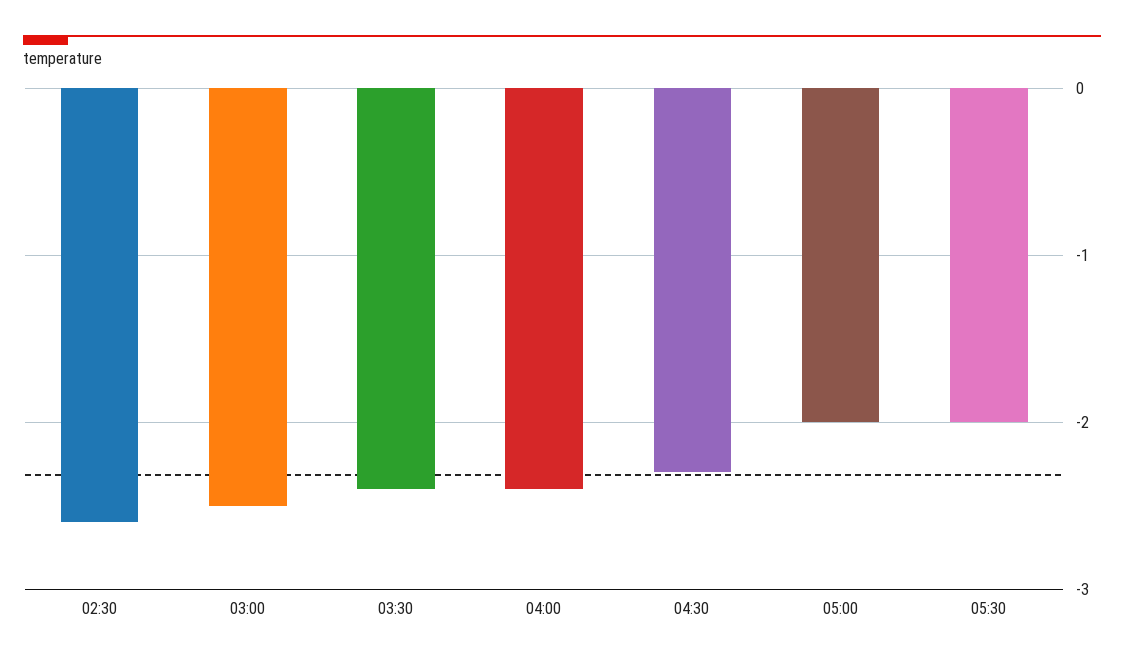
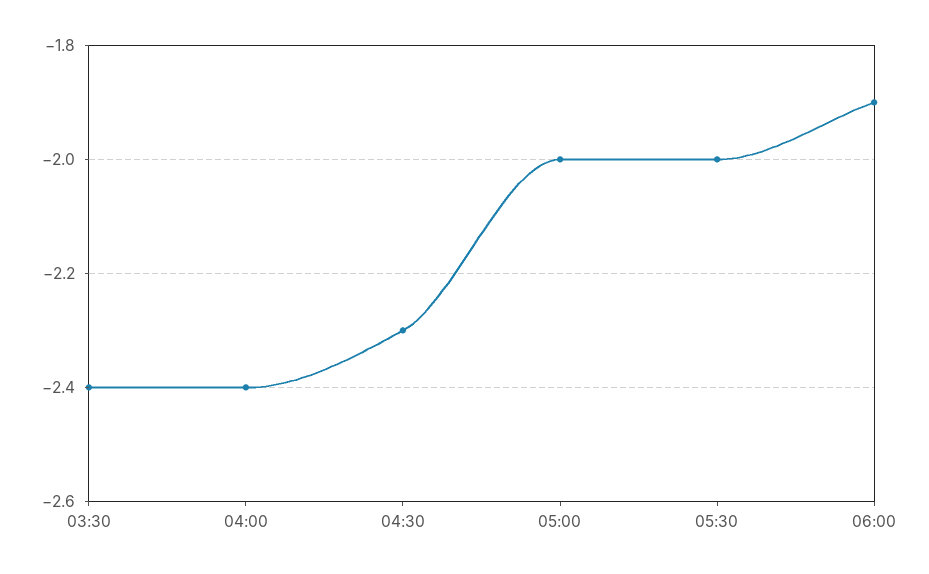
02:30: -2.6 -> none
03:00: -2.5 -> none
06:00: none -> -1.9

